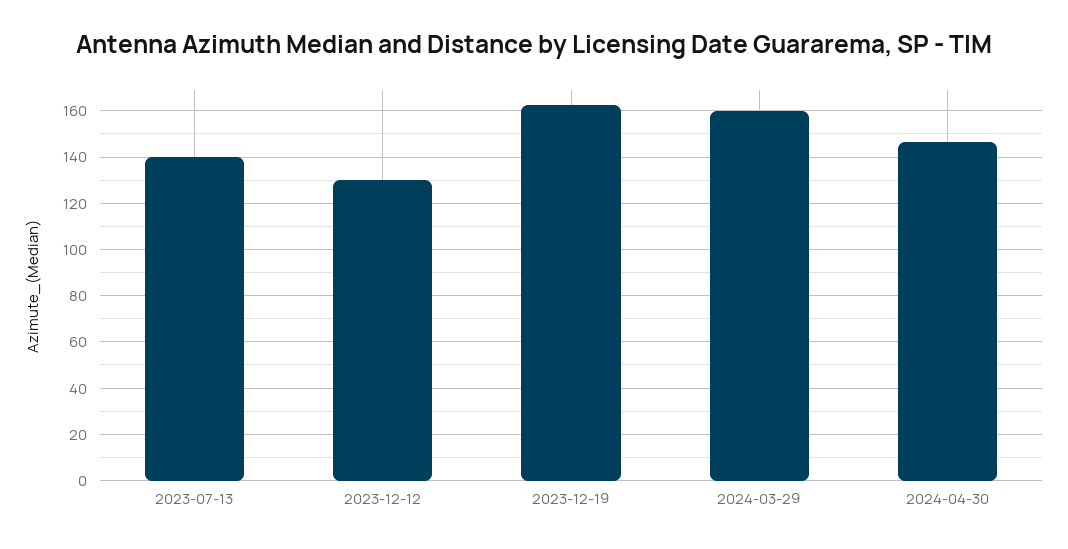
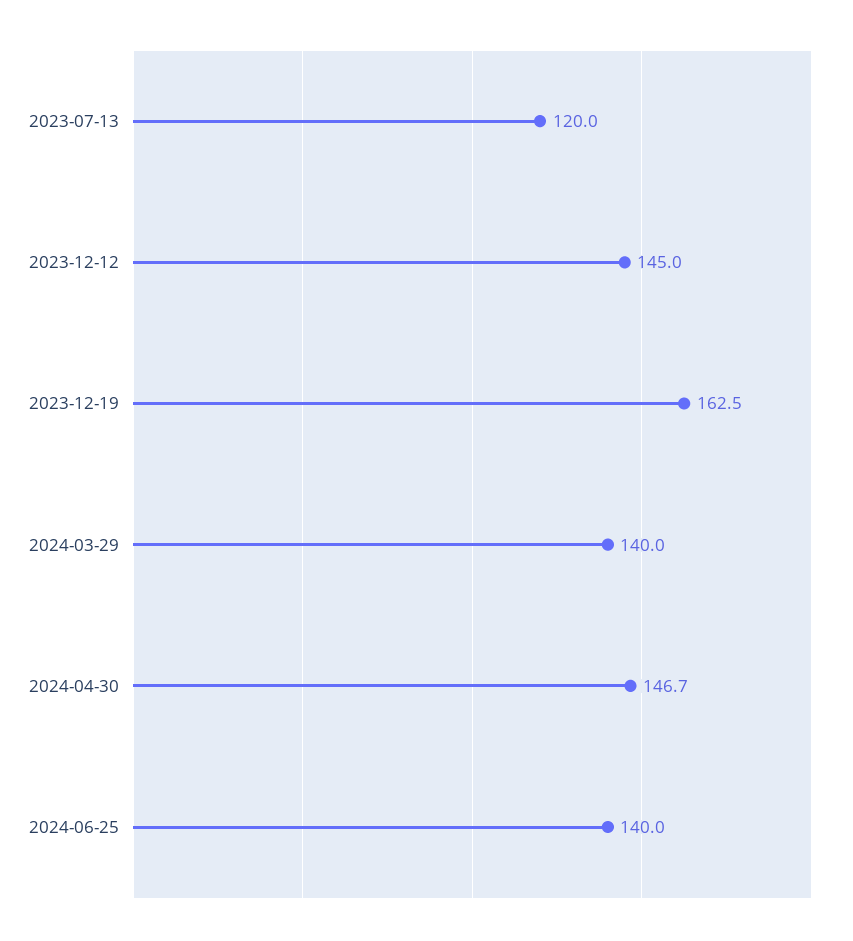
2023-07-13: 140 -> 120
2023-12-12: 130 -> 145
2024-03-29: 160 -> 140
2024-06-25: none -> 140

